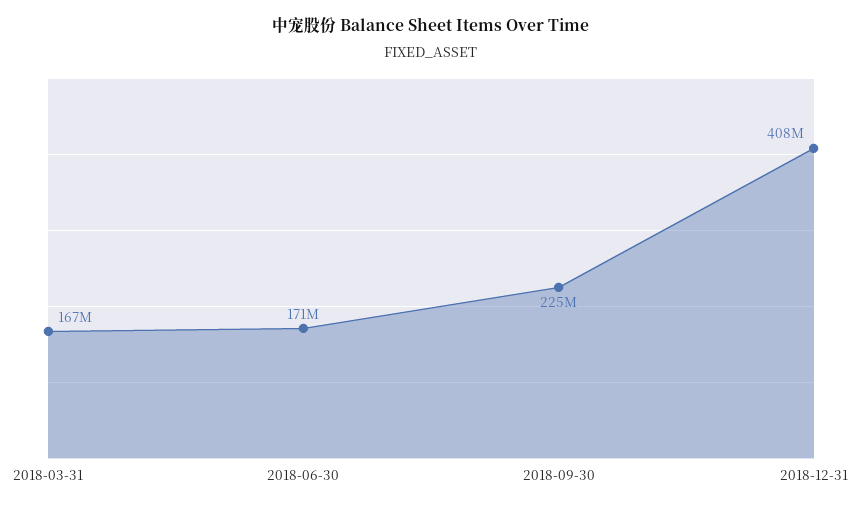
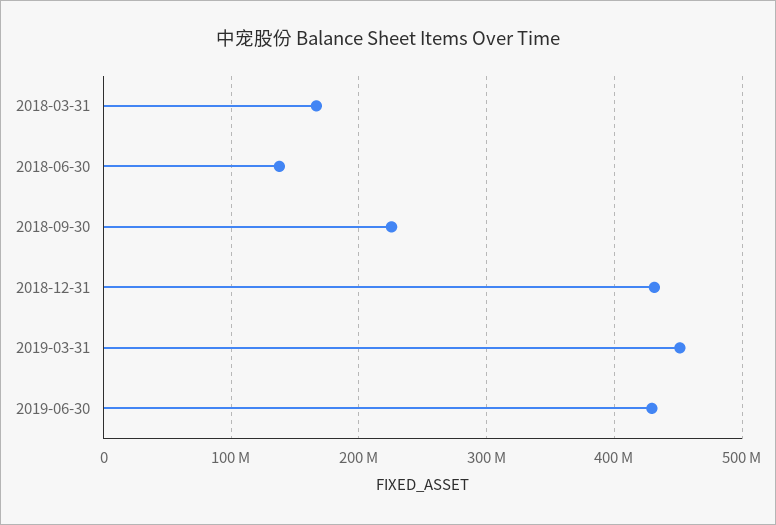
2018-06-30: 171000000 -> 140000000
2018-12-31: 408000000 -> 430000000
2019-03-31: none -> 450000000
2019-06-30: none -> 430000000

